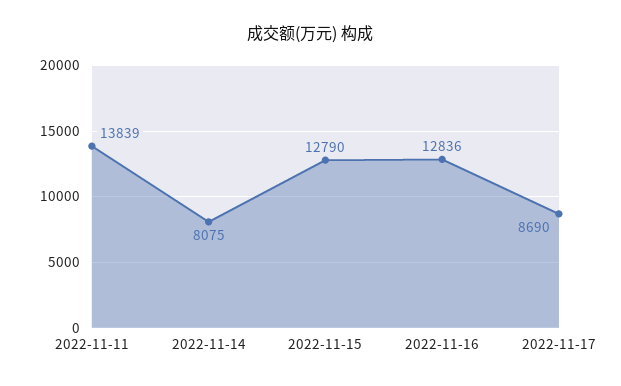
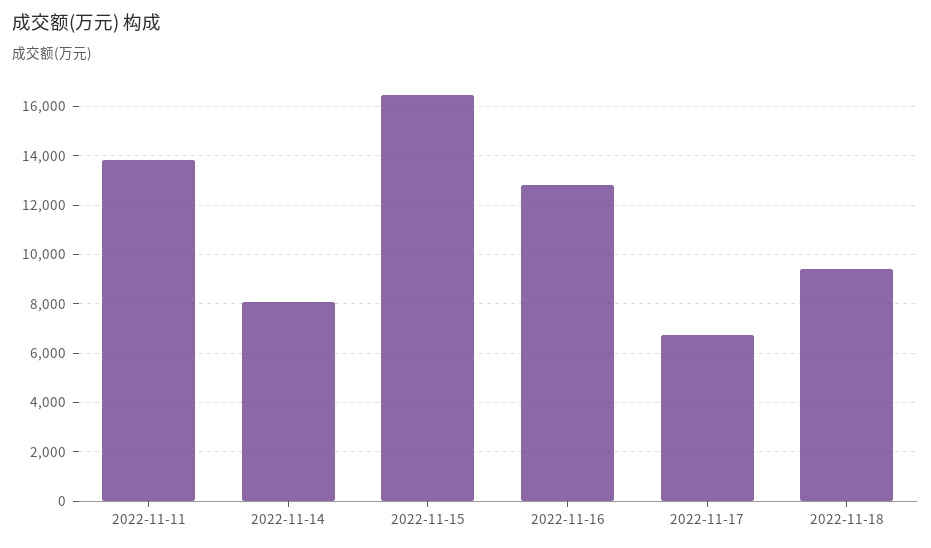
2022-11-15: 12790 -> 16500
2022-11-17: 8690 -> 6750
2022-11-18: none -> 9500

